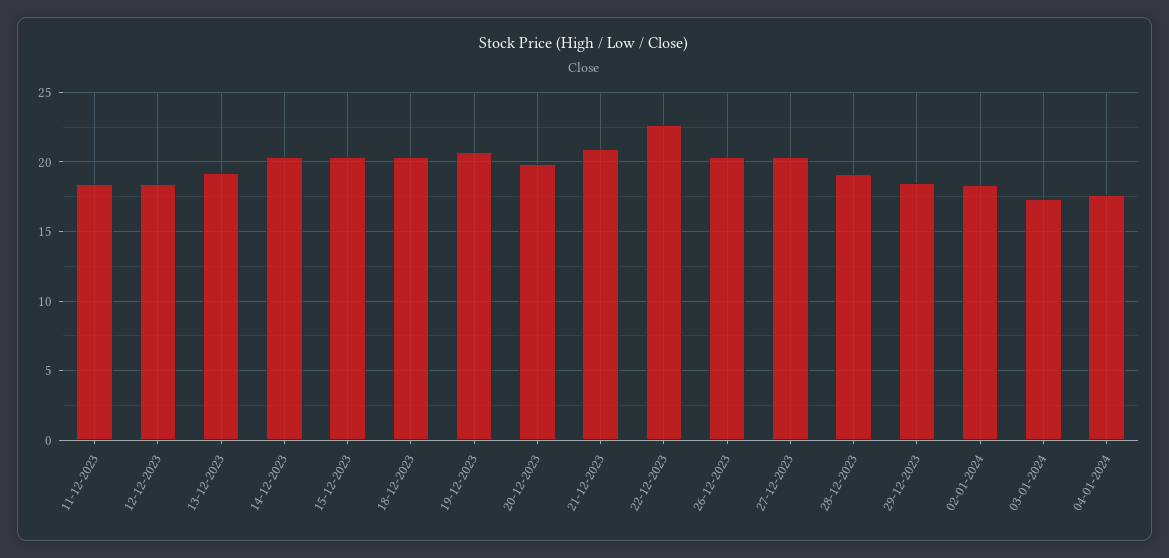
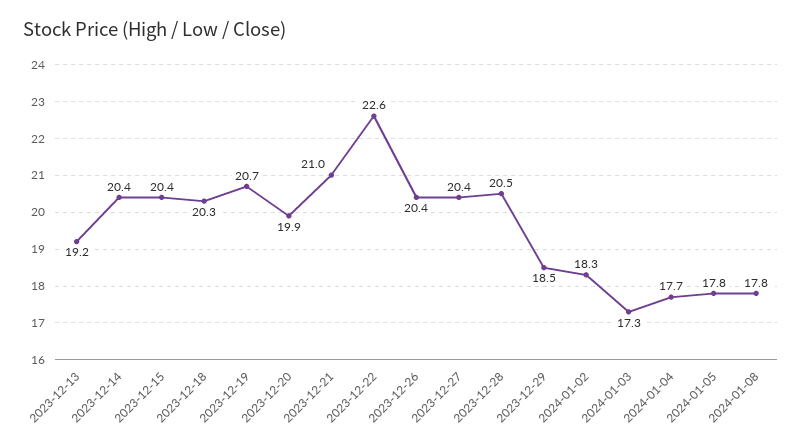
11-12-2023: 18.5 -> none
12-12-2023: 18.5 -> none
28-12-2023: 19 -> 20.5
2024-01-05: none -> 17.8
2024-01-08: none -> 17.8

